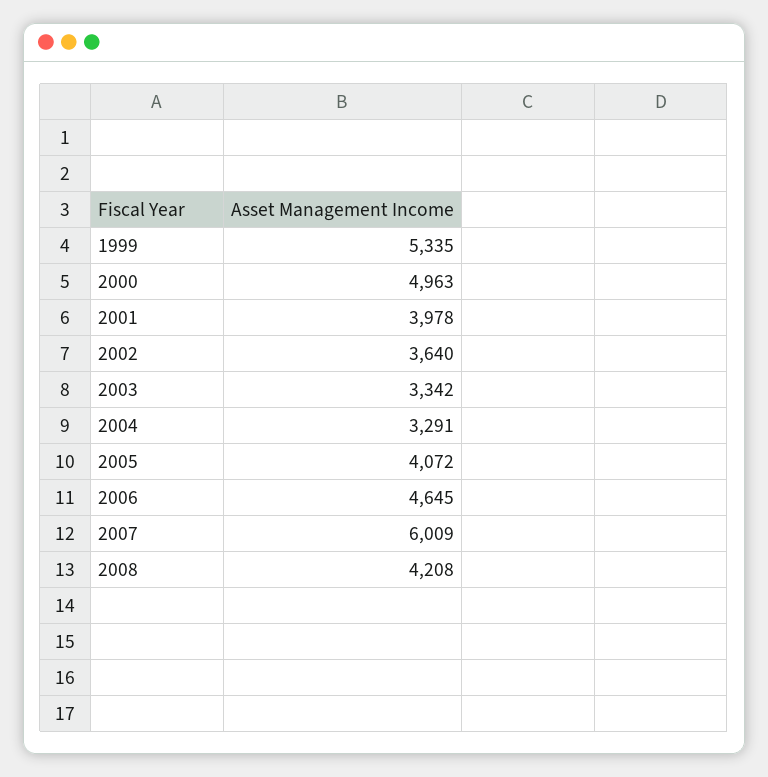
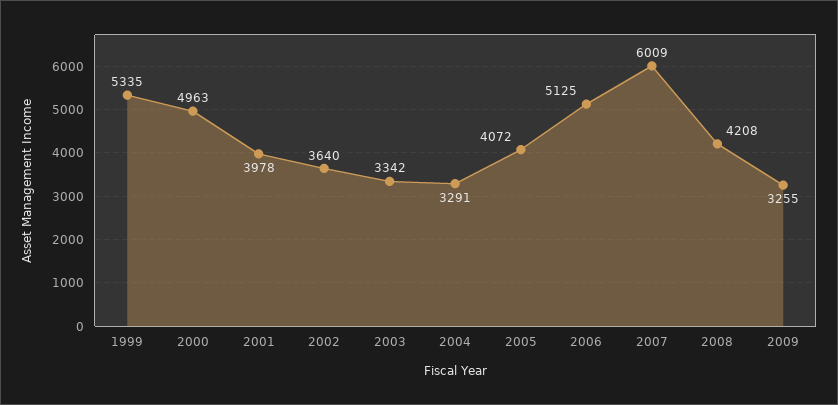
2006: 4645 -> 5125
2009: none -> 3255

